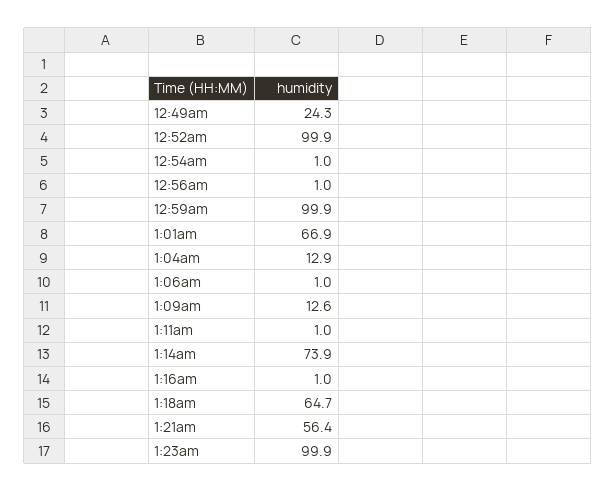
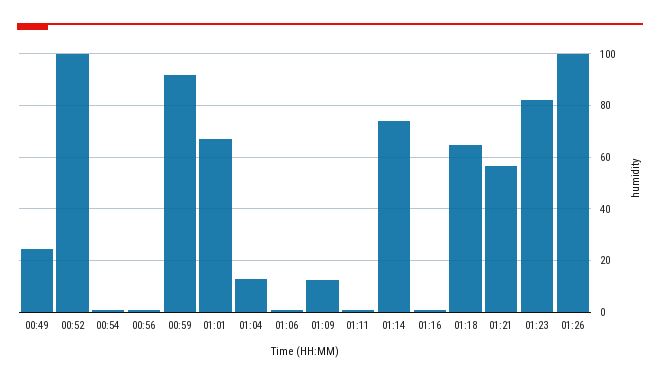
12:59am: 99.9 -> 92.5
1:23am: 99.9 -> 82.5
01:26: none -> 100

